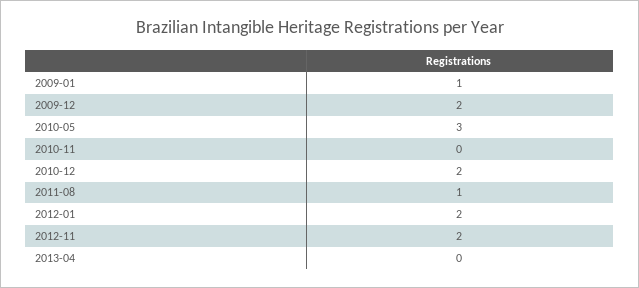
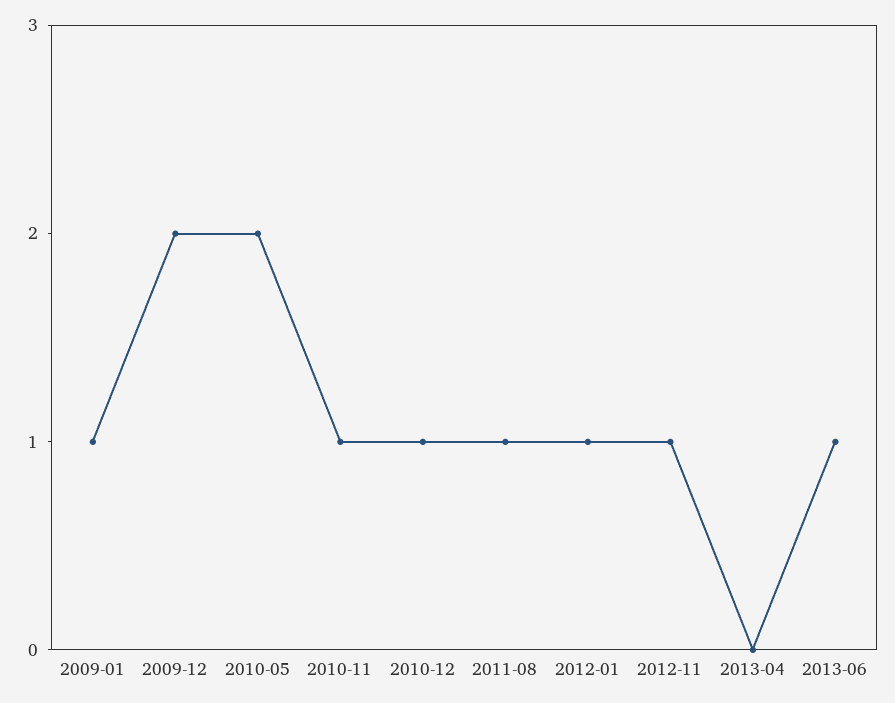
2010-05: 3 -> 2
2010-11: 0 -> 1
2010-12: 2 -> 1
2012-01: 2 -> 1
2012-11: 2 -> 1
2013-06: none -> 1

